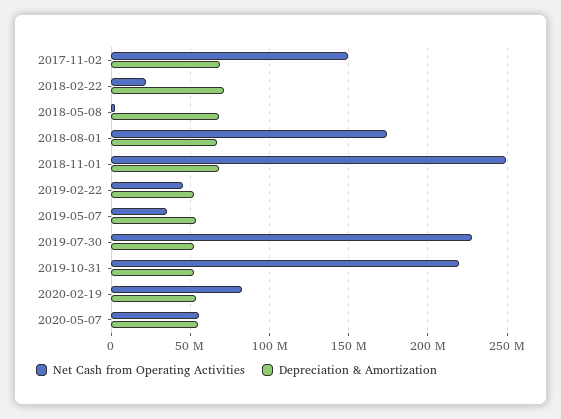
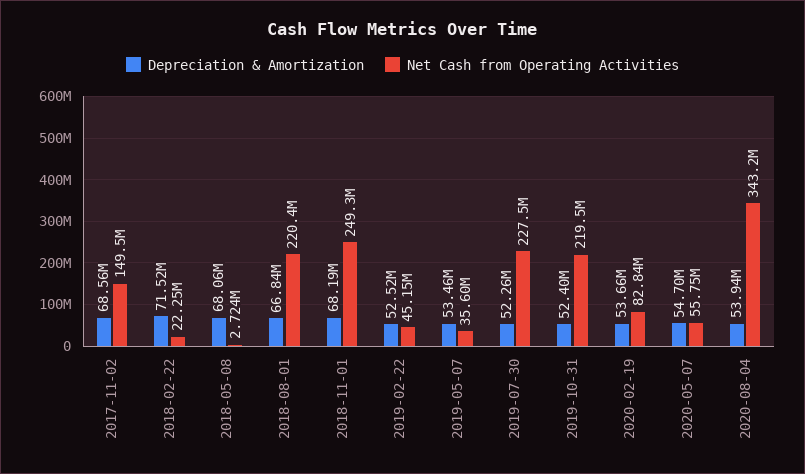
Net Cash from Operating Activities, 2018-08-01: 175000000 -> 220400000
Depreciation & Amortization, 2020-08-04: none -> 53940000
Net Cash from Operating Activities, 2020-08-04: none -> 343200000

